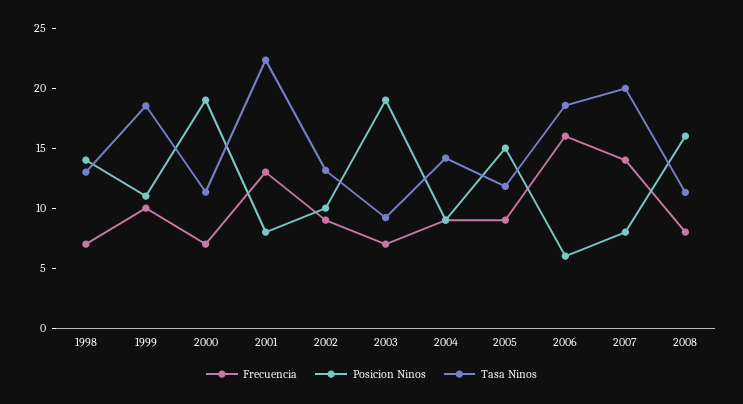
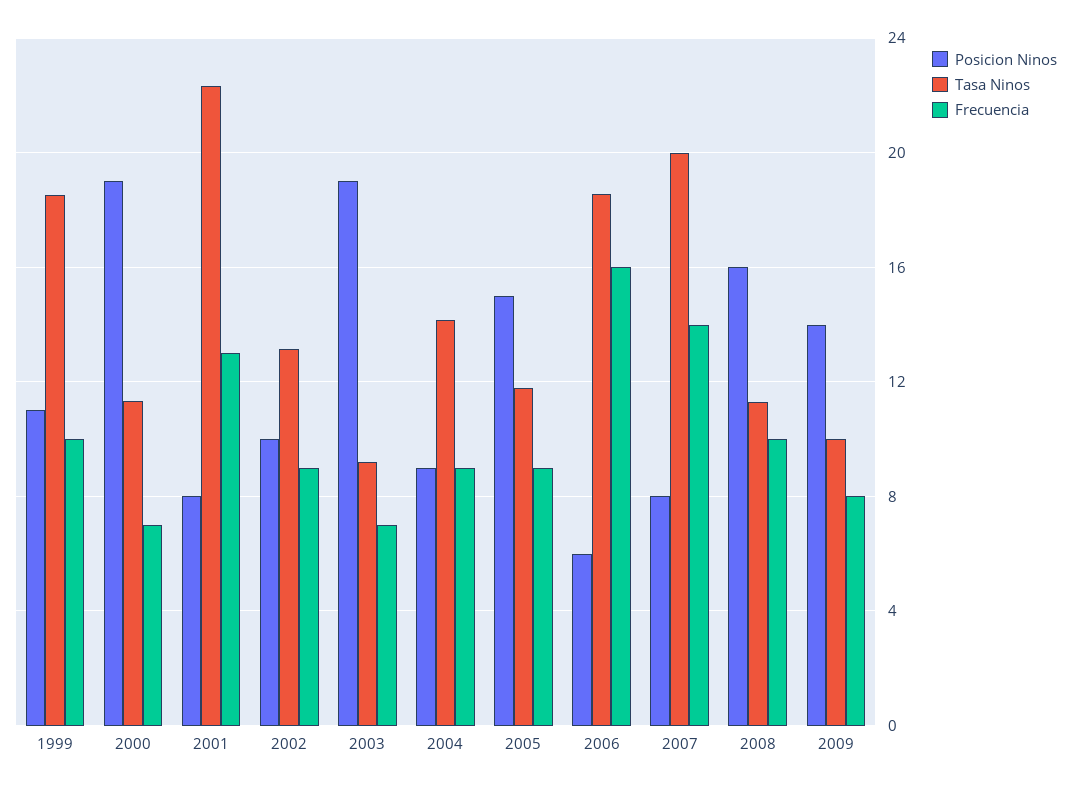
Frecuencia, 1998: 7 -> none
Posicion Ninos, 1998: 14 -> none
Tasa Ninos, 1998: 13 -> none
Frecuencia, 2008: 8 -> 10
Posicion Ninos, 2009: none -> 14
Tasa Ninos, 2009: none -> 10
Frecuencia, 2009: none -> 8

